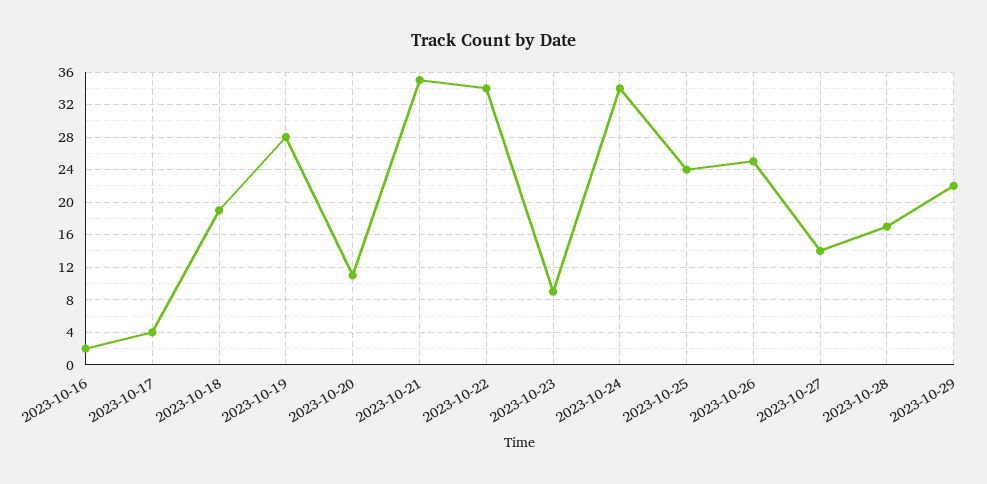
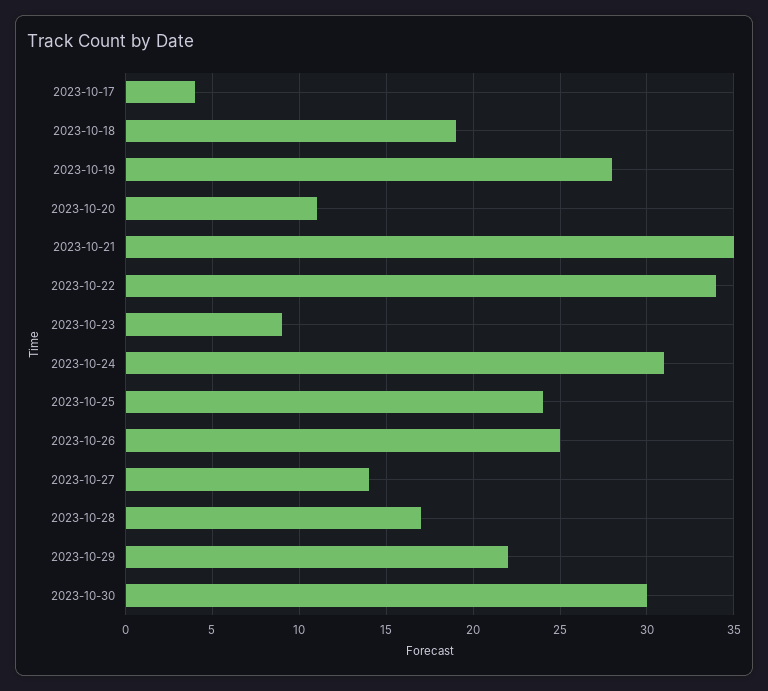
2023-10-16: 2 -> none
2023-10-24: 34 -> 31
2023-10-30: none -> 30

